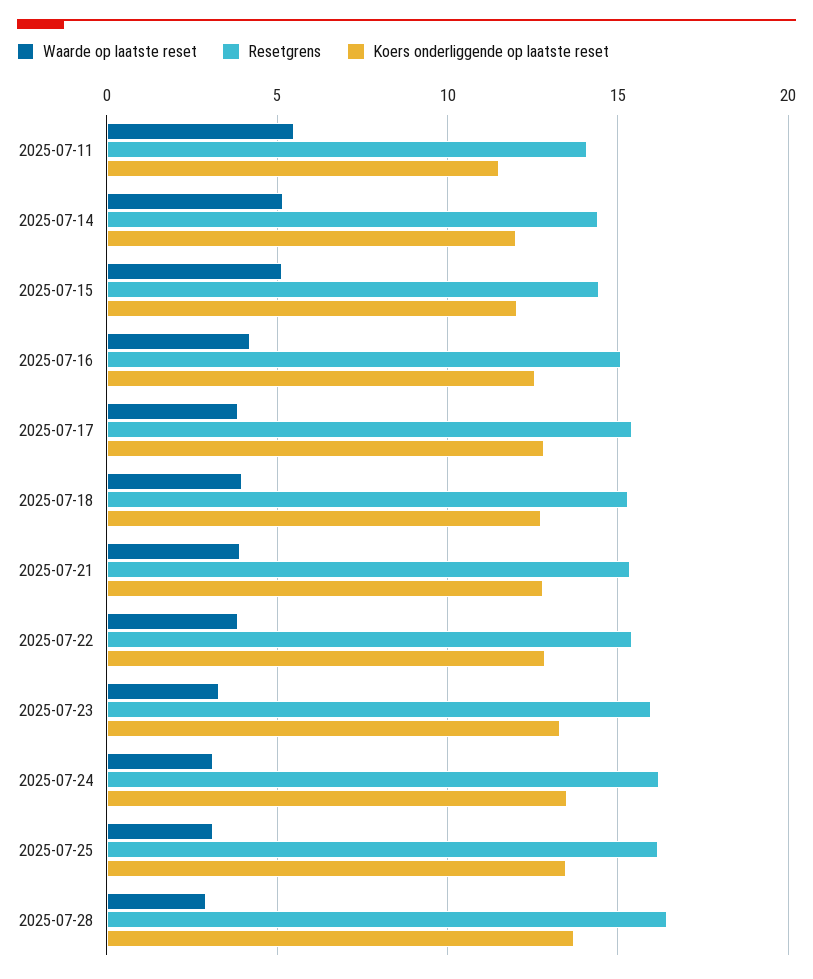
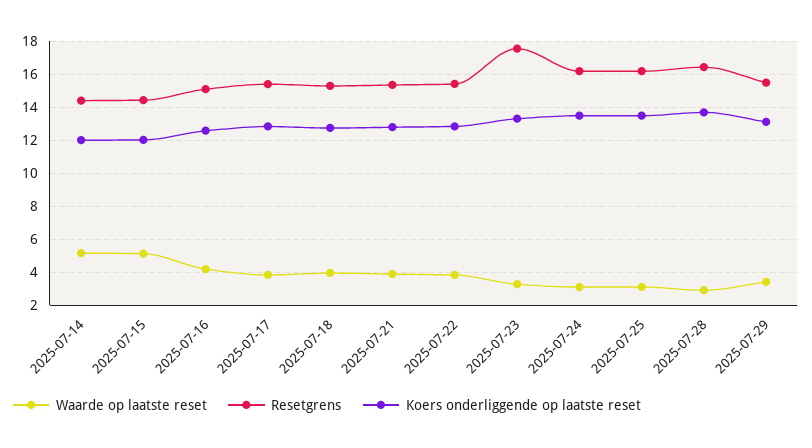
Waarde op laatste reset, 2025-07-11: 5.5 -> none
Resetgrens, 2025-07-11: 14 -> none
Koers onderliggende op laatste reset, 2025-07-11: 11.5 -> none
Resetgrens, 2025-07-23: 16 -> 17.5
Waarde op laatste reset, 2025-07-29: none -> 3.5
Resetgrens, 2025-07-29: none -> 15.5
Koers onderliggende op laatste reset, 2025-07-29: none -> 13

